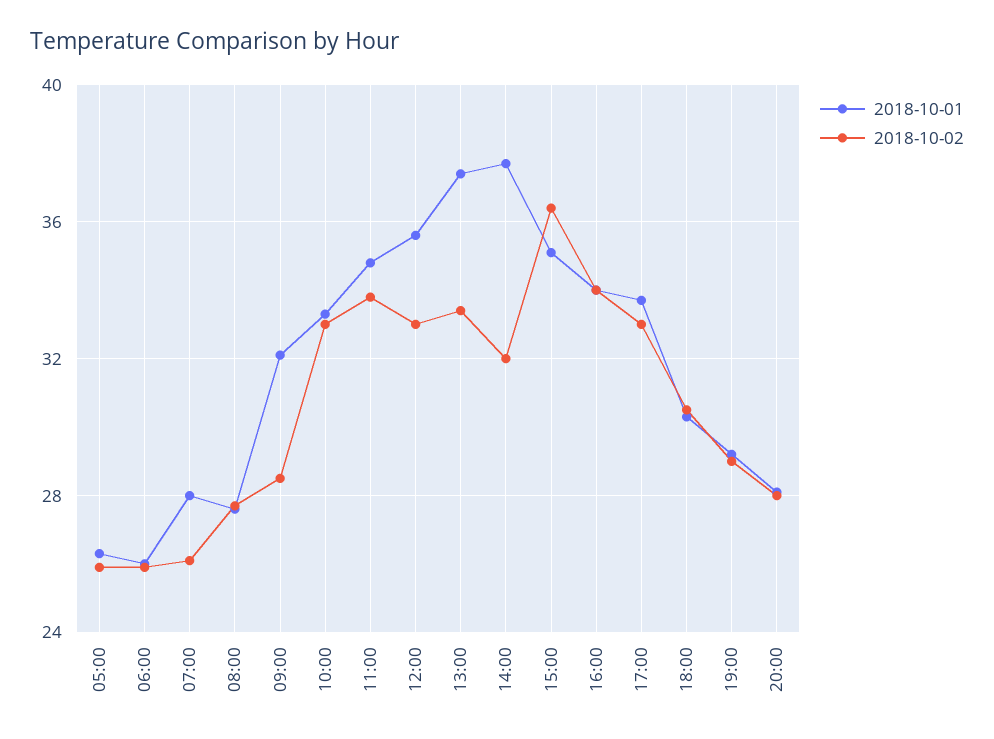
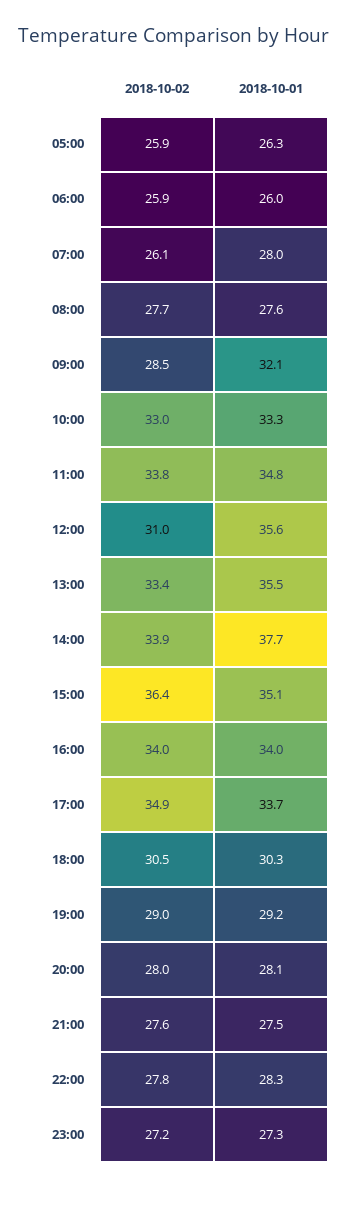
2018-10-02, 12:00: 33 -> 31
2018-10-01, 13:00: 37.5 -> 35.5
2018-10-02, 14:00: 32 -> 33.9
2018-10-02, 17:00: 33 -> 34.9
2018-10-02, 21:00: none -> 27.6
2018-10-01, 21:00: none -> 27.5
2018-10-02, 22:00: none -> 27.8
2018-10-01, 22:00: none -> 28.3
2018-10-02, 23:00: none -> 27.2
2018-10-01, 23:00: none -> 27.3

